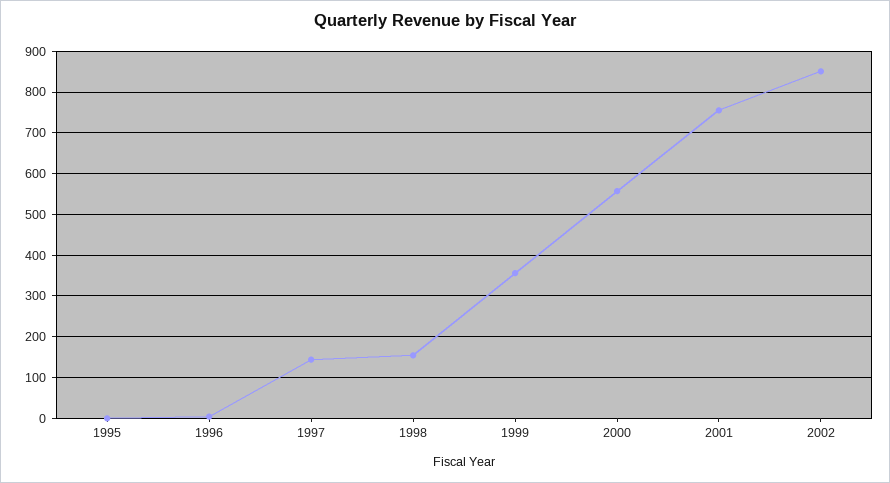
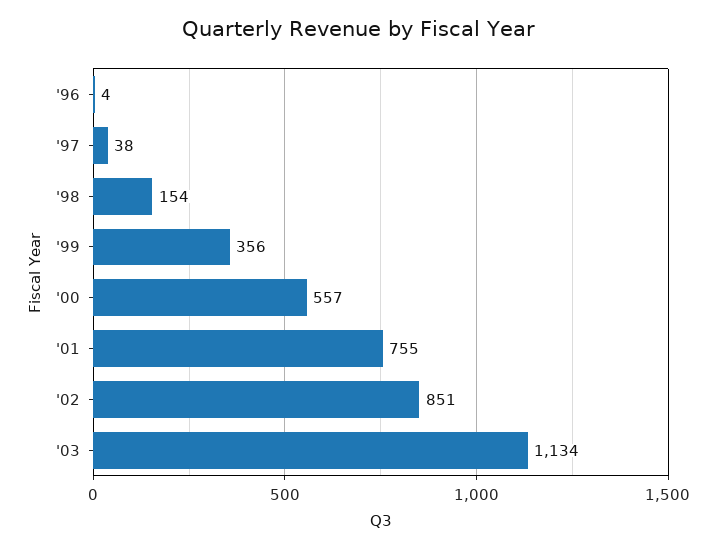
1995: 0 -> none
1997: 140 -> 38
'03: none -> 1134

